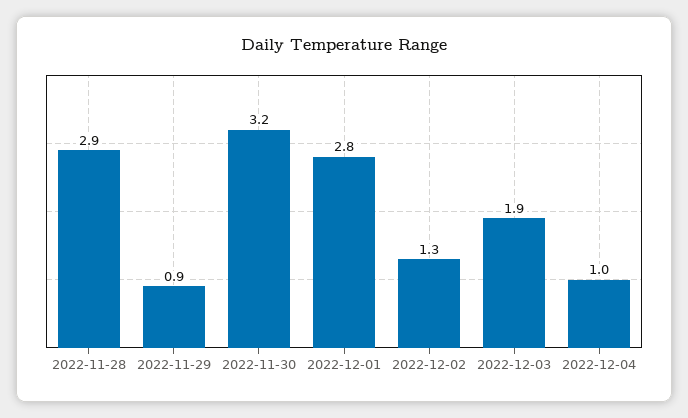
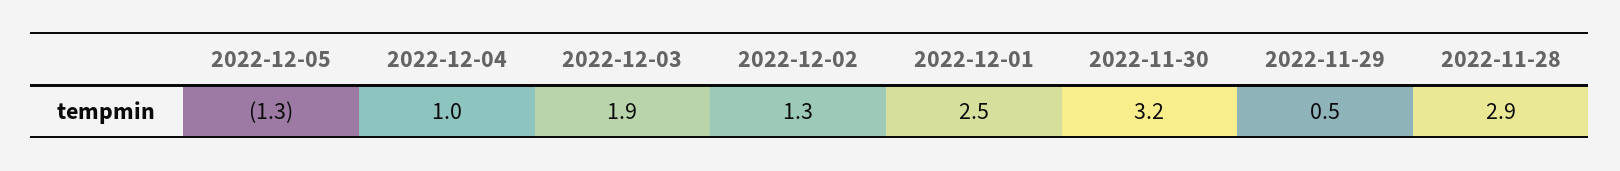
2022-11-29: 0.9 -> 0.5
2022-12-01: 2.8 -> 2.5
2022-12-05: none -> -1.3

